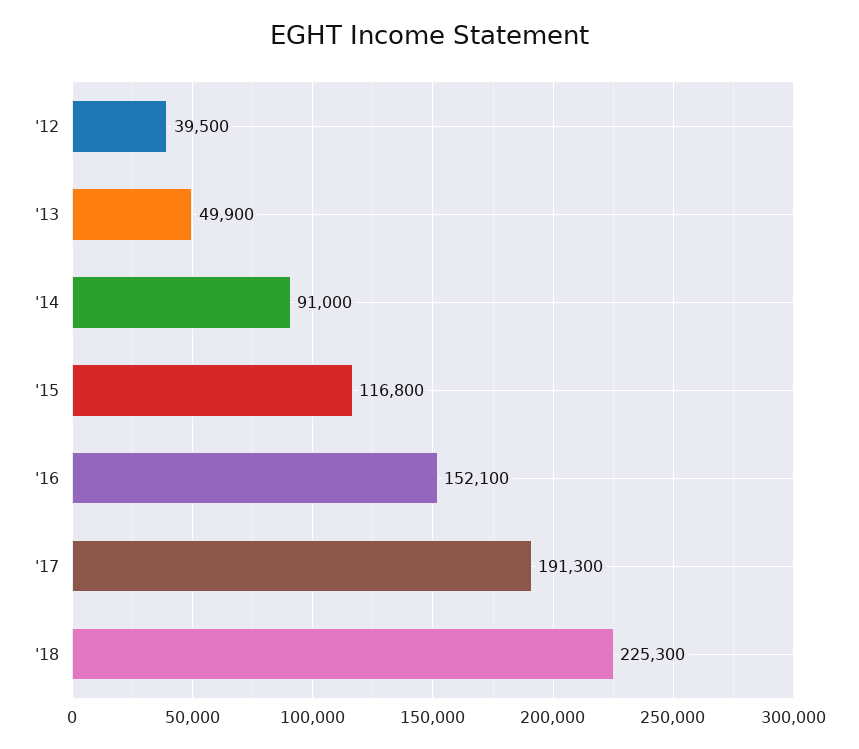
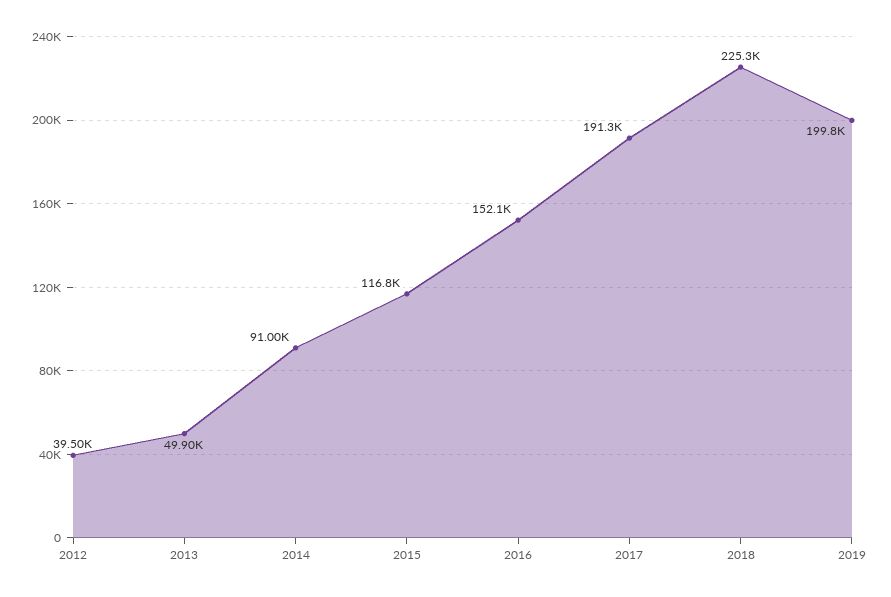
2019: none -> 199800

